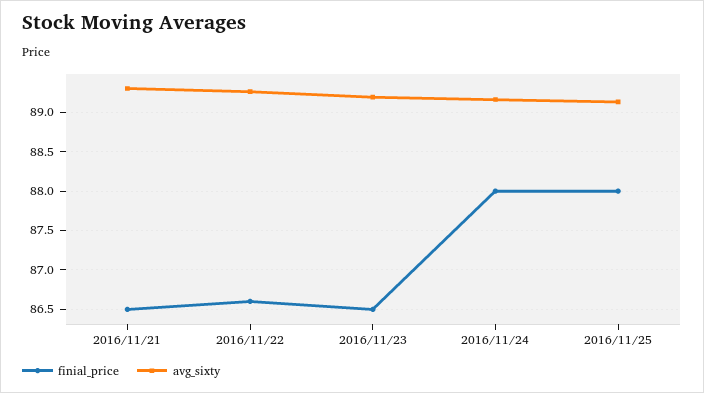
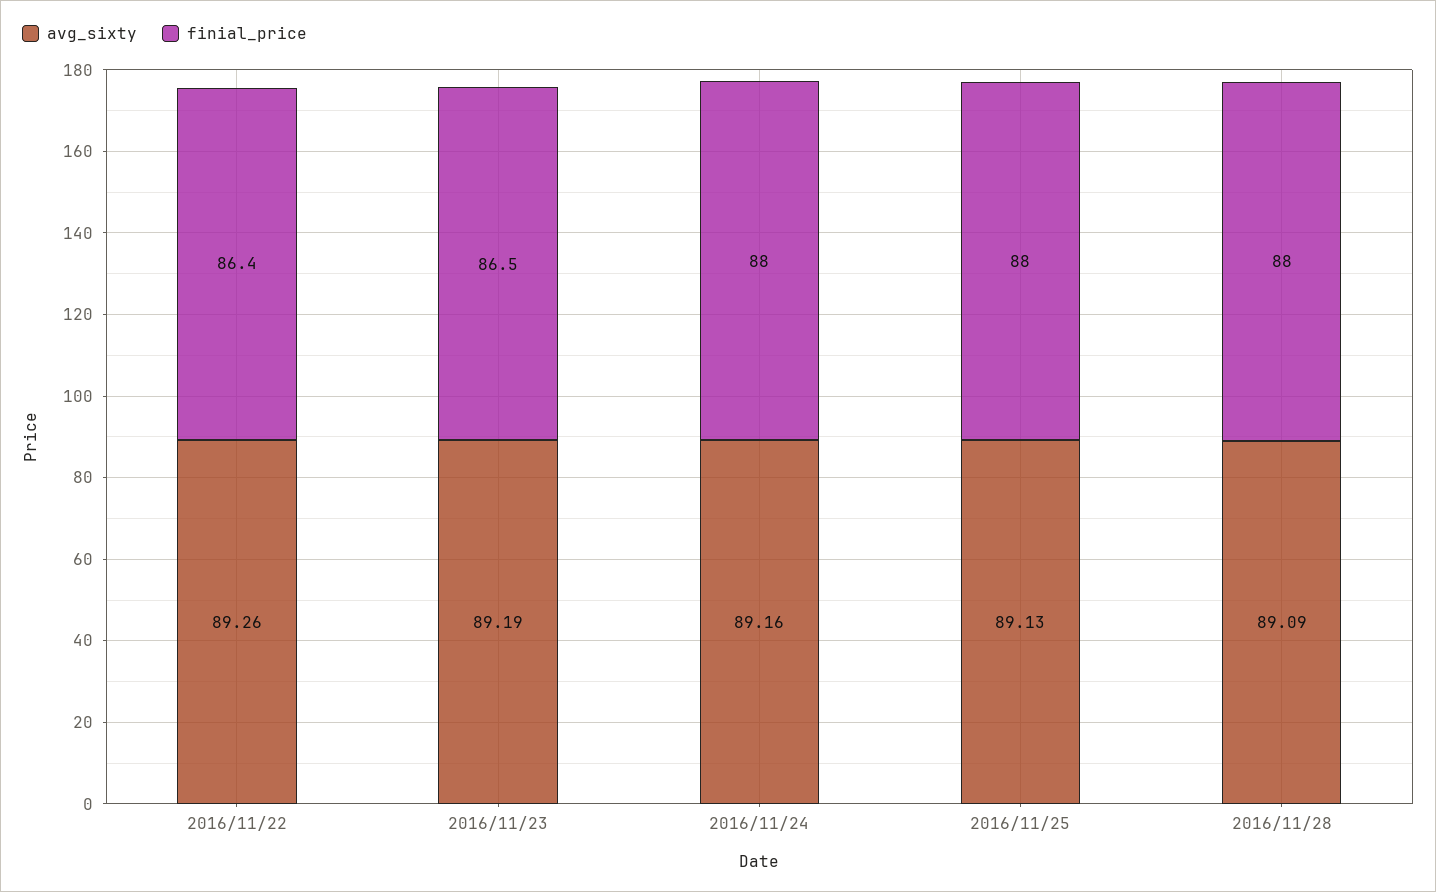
finial_price, 2016/11/21: 86.5 -> none
avg_sixty, 2016/11/21: 89.3 -> none
finial_price, 2016/11/22: 86.6 -> 86.4
avg_sixty, 2016/11/28: none -> 89.09
finial_price, 2016/11/28: none -> 88

